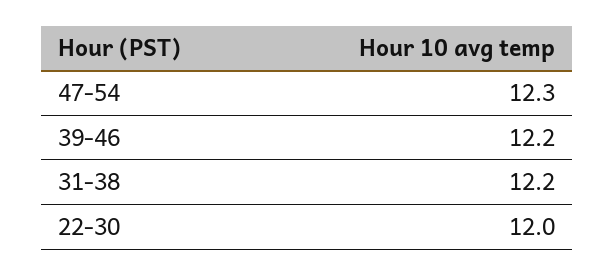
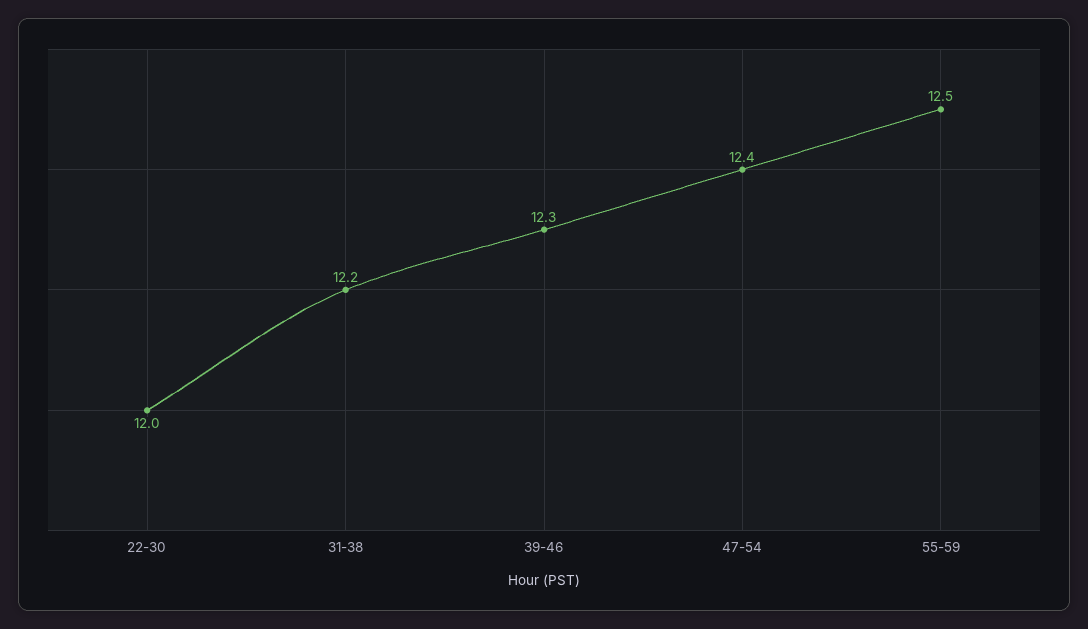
47-54: 12.3 -> 12.4
39-46: 12.2 -> 12.3
55-59: none -> 12.5

